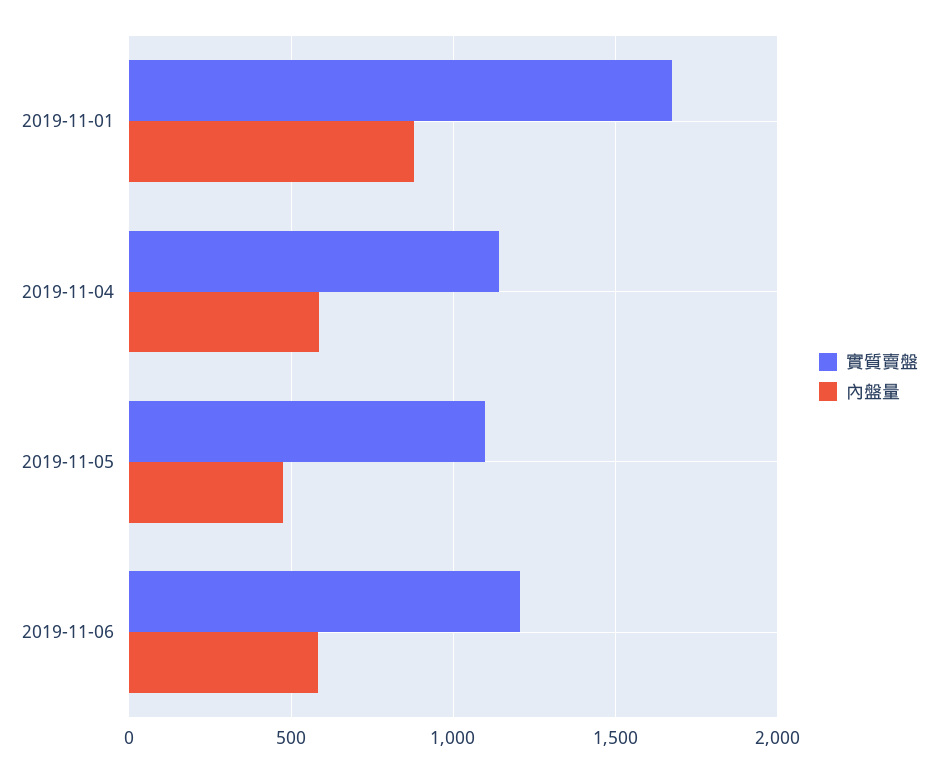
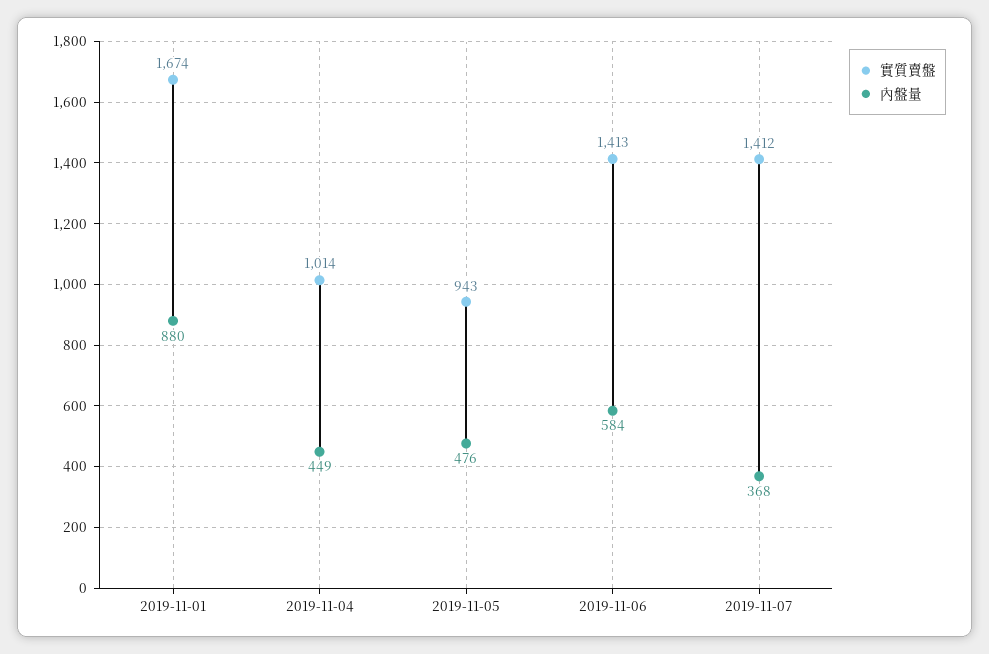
實質賣盤, 2019-11-04: 1150 -> 1014
內盤量, 2019-11-04: 600 -> 449
實質賣盤, 2019-11-05: 1100 -> 943
實質賣盤, 2019-11-06: 1200 -> 1413
實質賣盤, 2019-11-07: none -> 1412
內盤量, 2019-11-07: none -> 368

